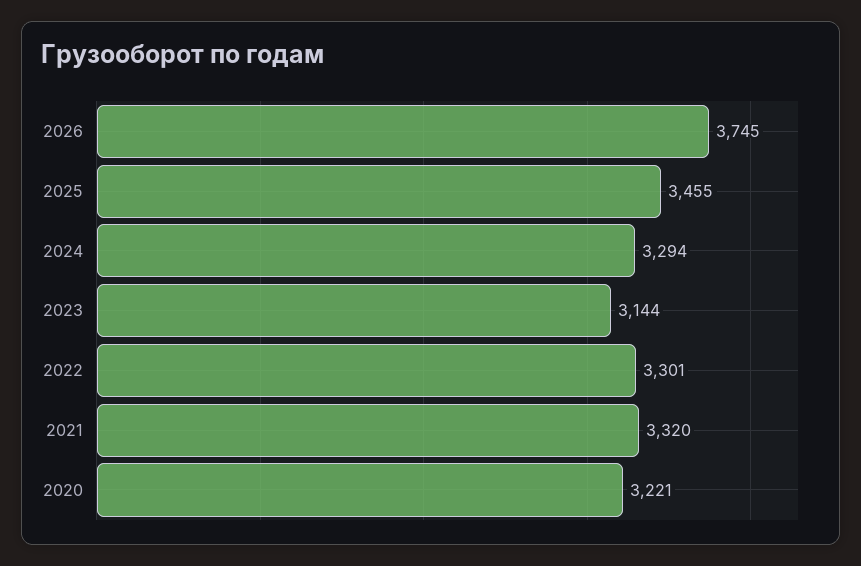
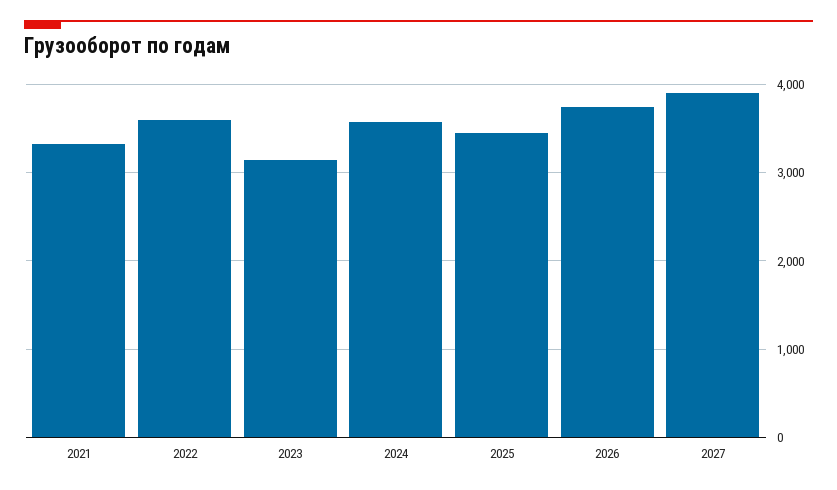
2024: 3294 -> 3600
2022: 3301 -> 3600
2020: 3221 -> none
2027: none -> 3900

